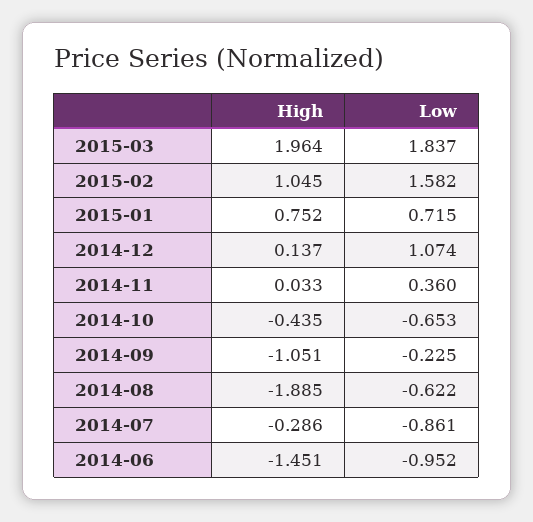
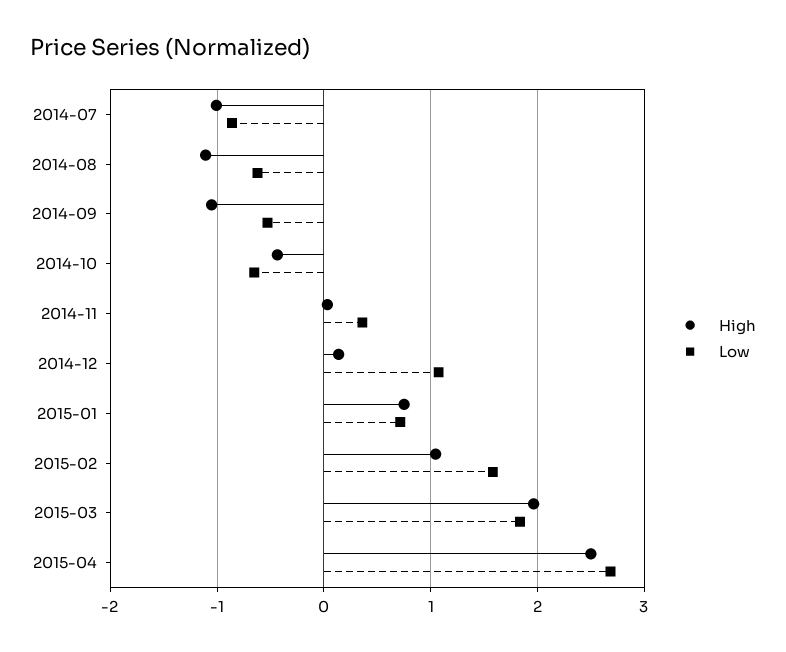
Low, 2014-09: -0.225 -> -0.5
High, 2014-08: -1.885 -> -1.1
High, 2014-07: -0.286 -> -1
High, 2014-06: -1.451 -> none
Low, 2014-06: -0.952 -> none
High, 2015-04: none -> 2.5
Low, 2015-04: none -> 2.7

